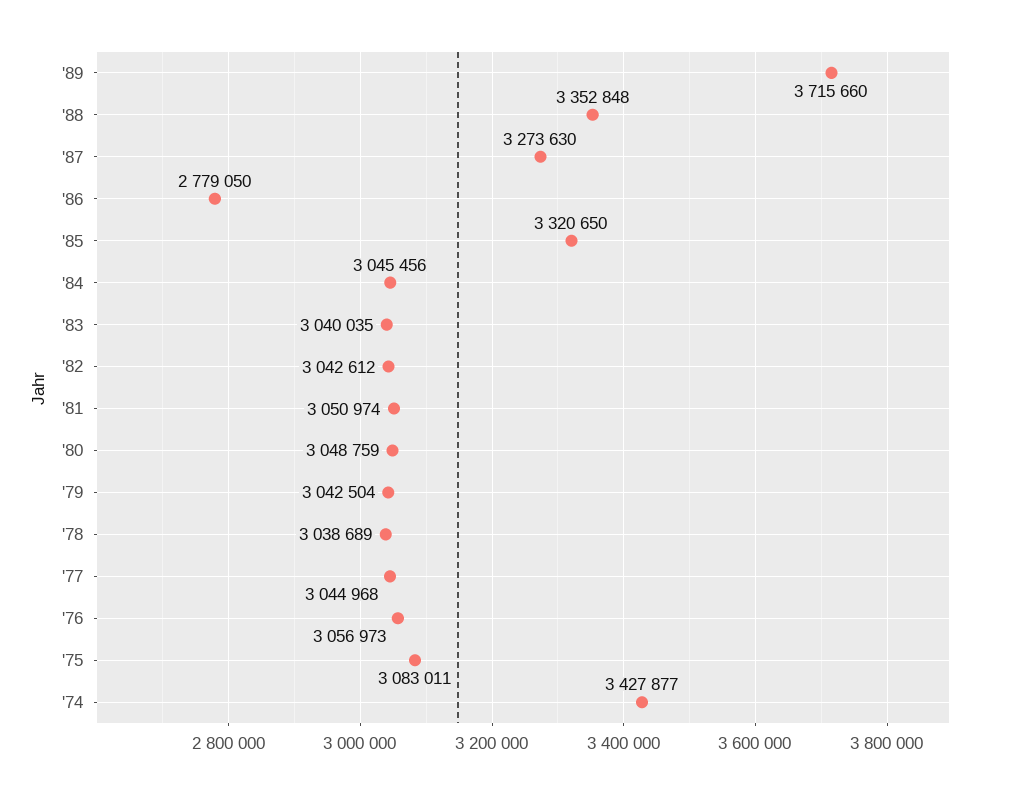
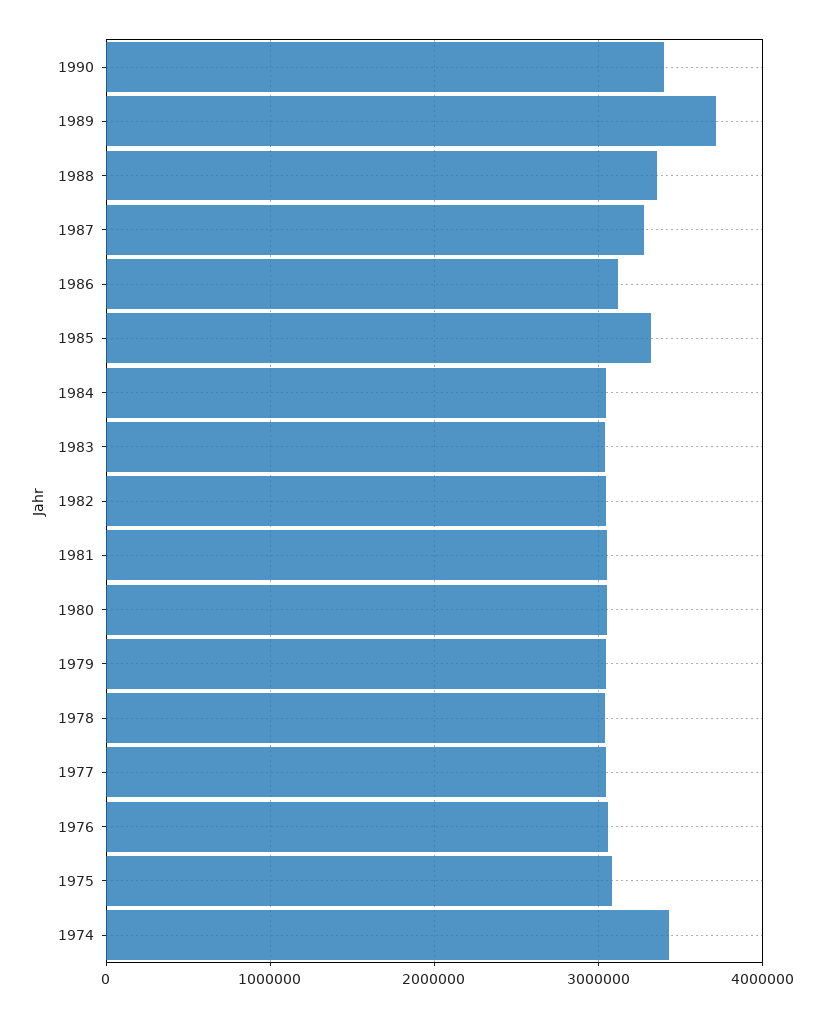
'86: 2779050 -> 3100000
1990: none -> 3400000

